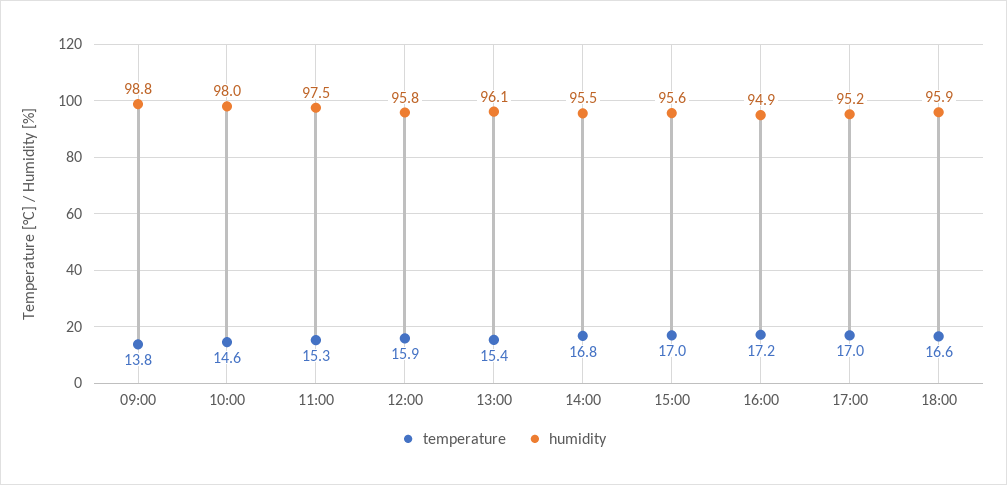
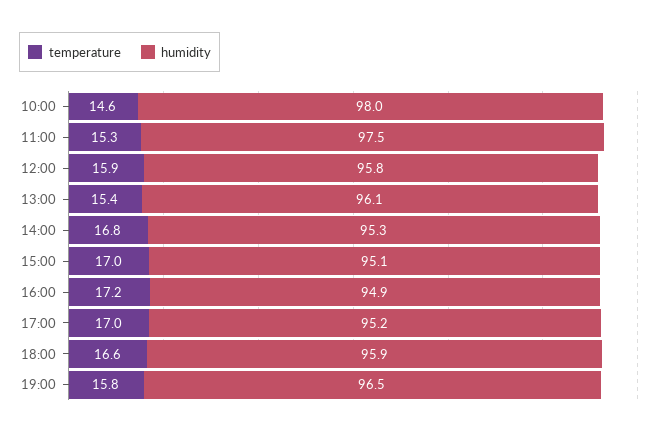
temperature, 09:00: 13.8 -> none
humidity, 09:00: 98.8 -> none
humidity, 14:00: 95.5 -> 95.3
humidity, 15:00: 95.6 -> 95.1
temperature, 19:00: none -> 15.8
humidity, 19:00: none -> 96.5

